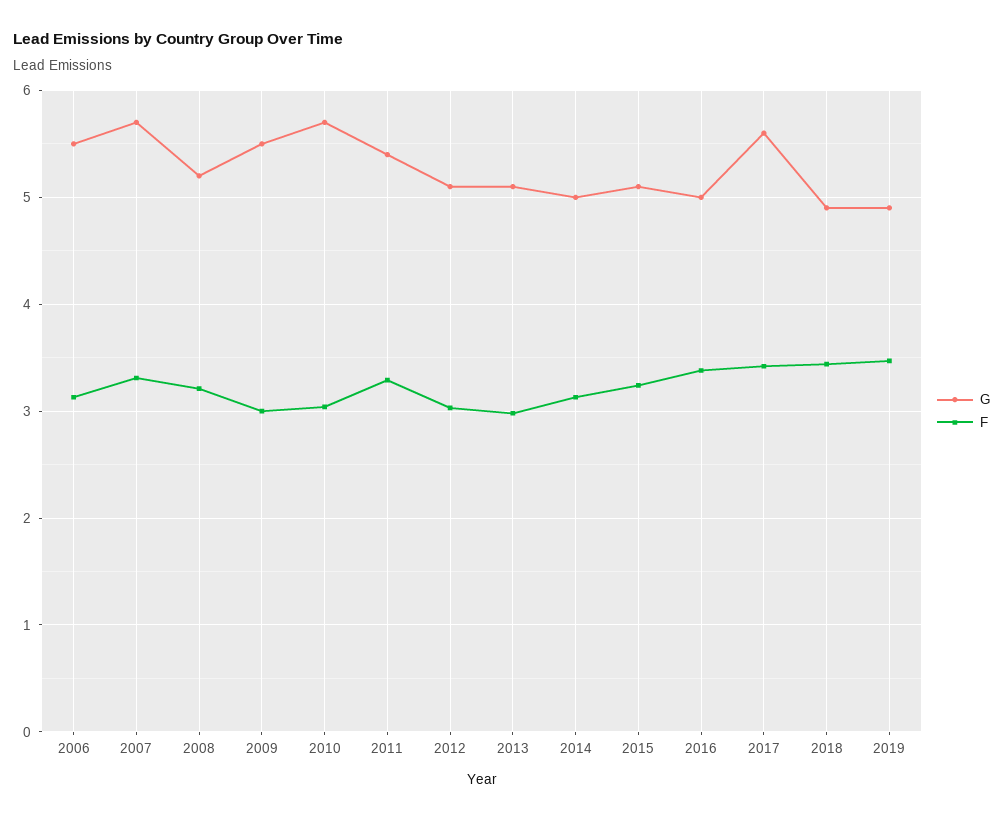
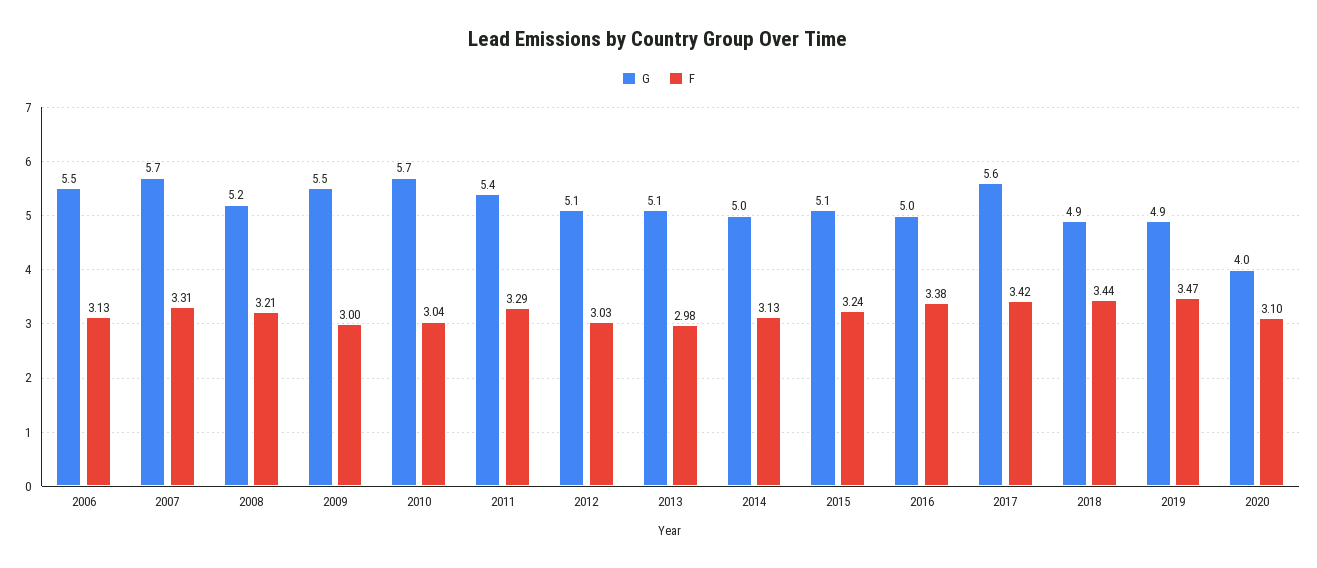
G, 2020: none -> 4
F, 2020: none -> 3.1

